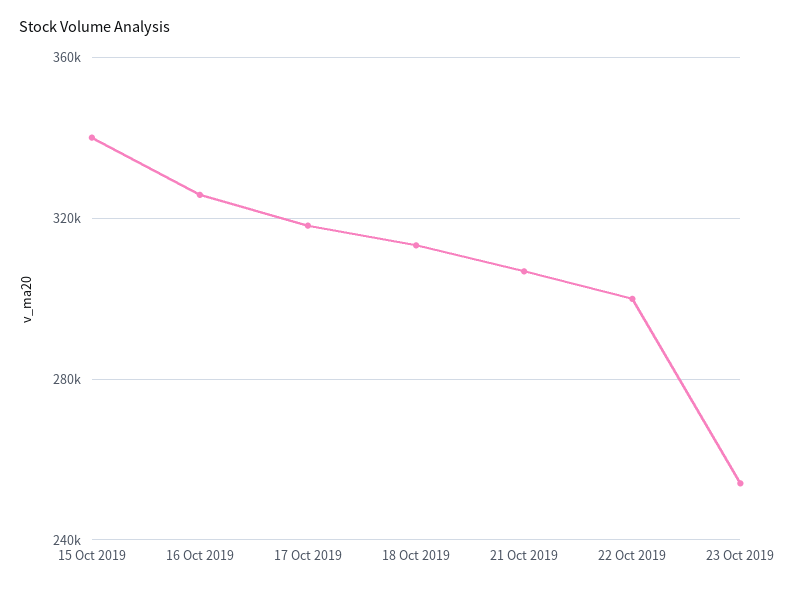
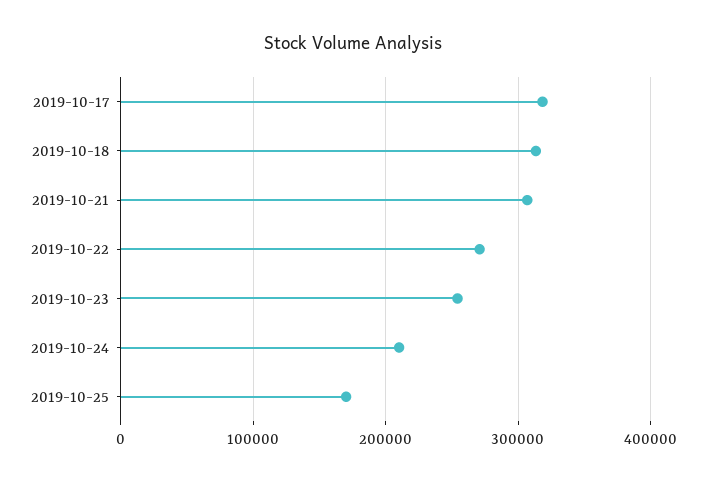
15 Oct 2019: 340000 -> none
16 Oct 2019: 325000 -> none
22 Oct 2019: 300000 -> 270000
2019-10-24: none -> 210000
2019-10-25: none -> 170000

